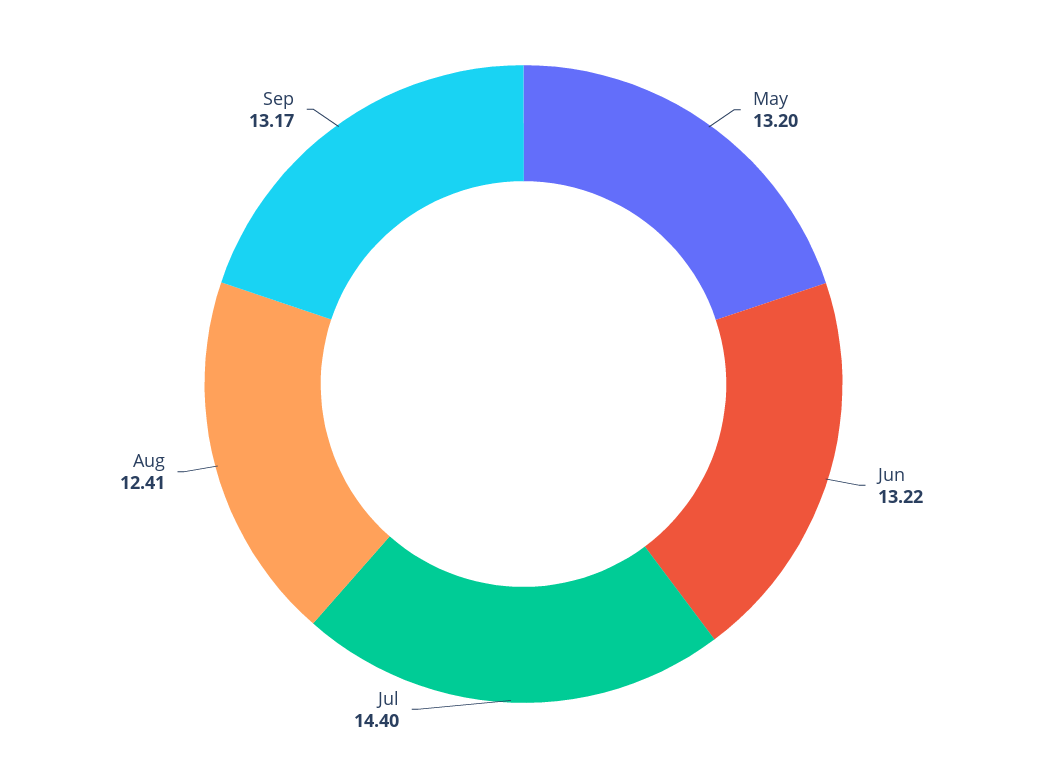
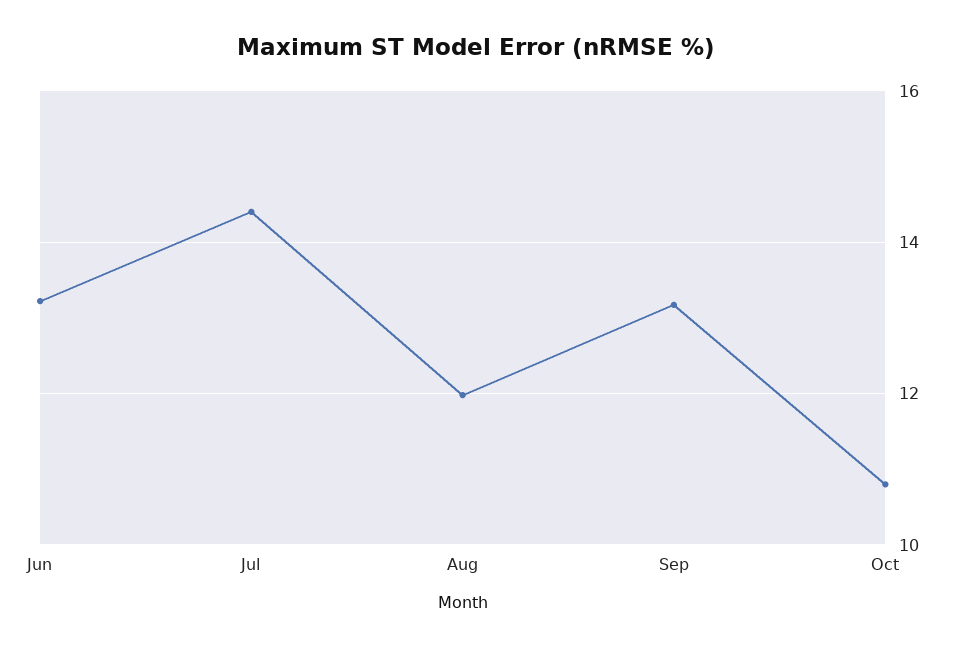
May: 13.2 -> none
Aug: 12.41 -> 12
Oct: none -> 10.8

